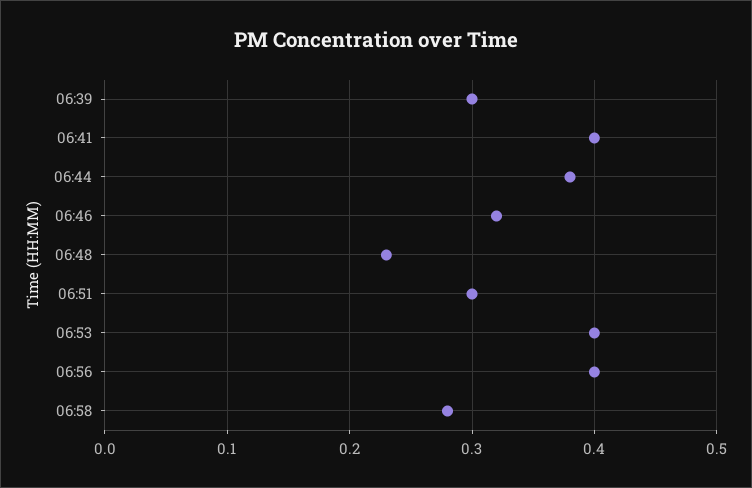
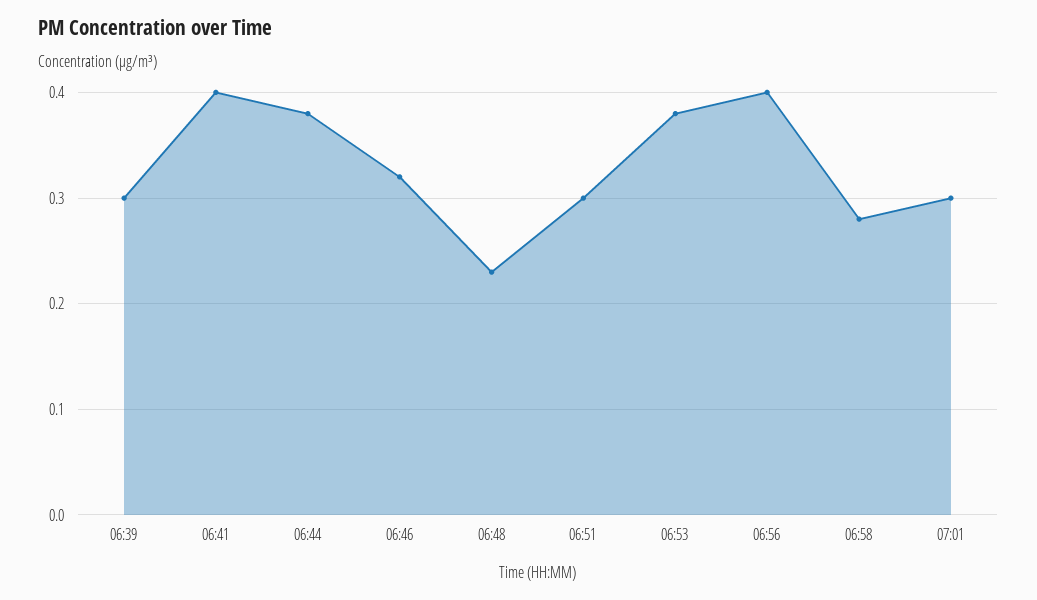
06:53: 0.4 -> 0.38
07:01: none -> 0.3

